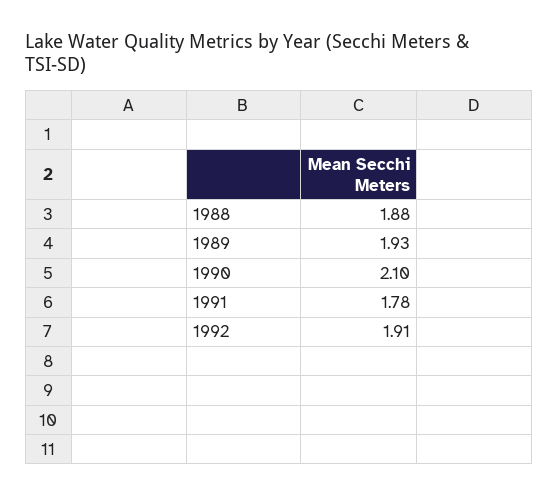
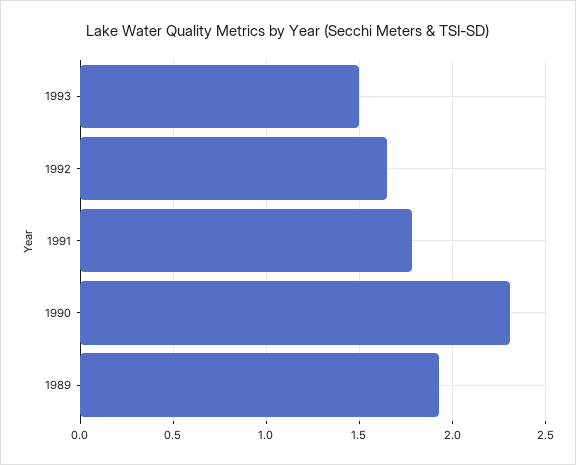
1988: 1.88 -> none
1990: 2.1 -> 2.3
1992: 1.91 -> 1.65
1993: none -> 1.5

